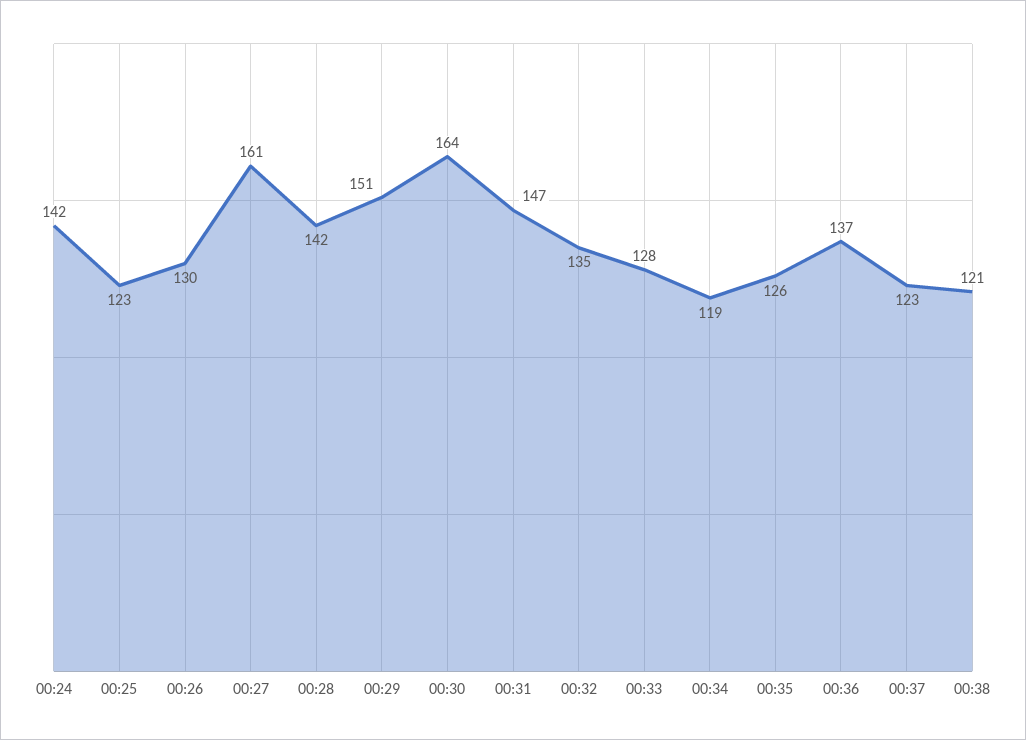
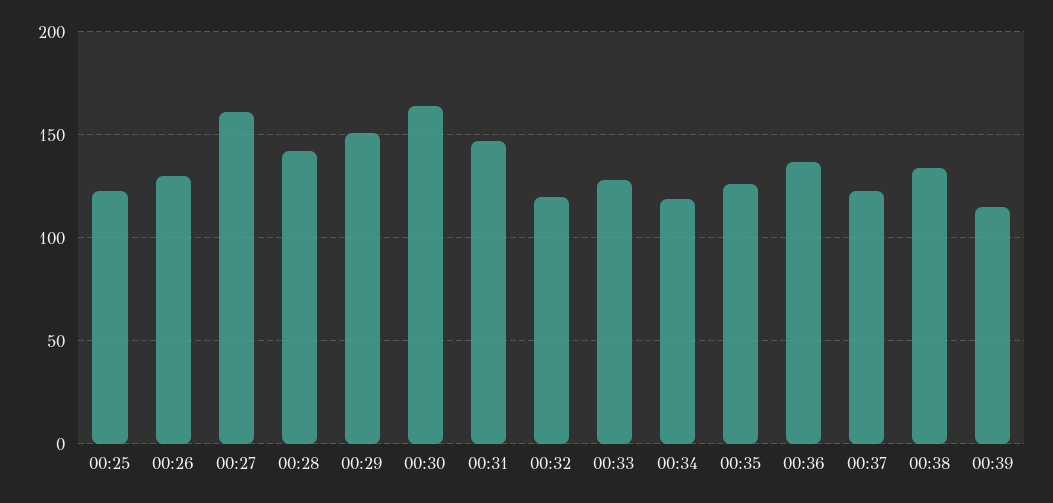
00:24: 142 -> none
00:32: 135 -> 120
00:38: 121 -> 135
00:39: none -> 115

